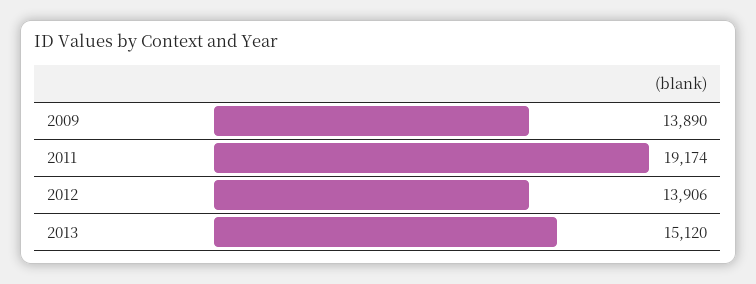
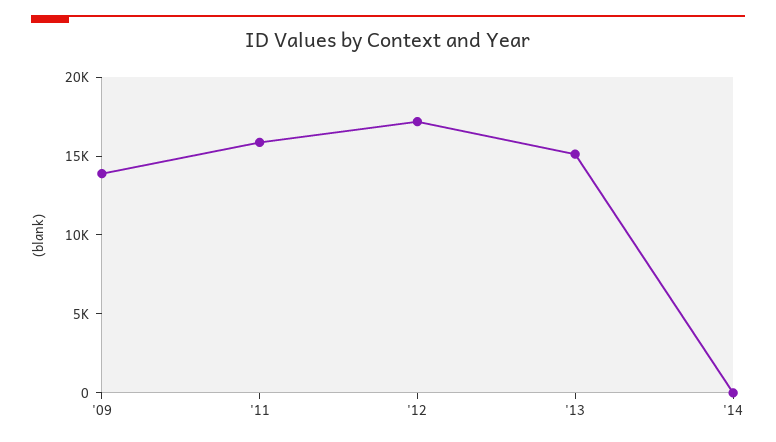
2011: 19174 -> 16000
2012: 13906 -> 17000
'14: none -> 0

